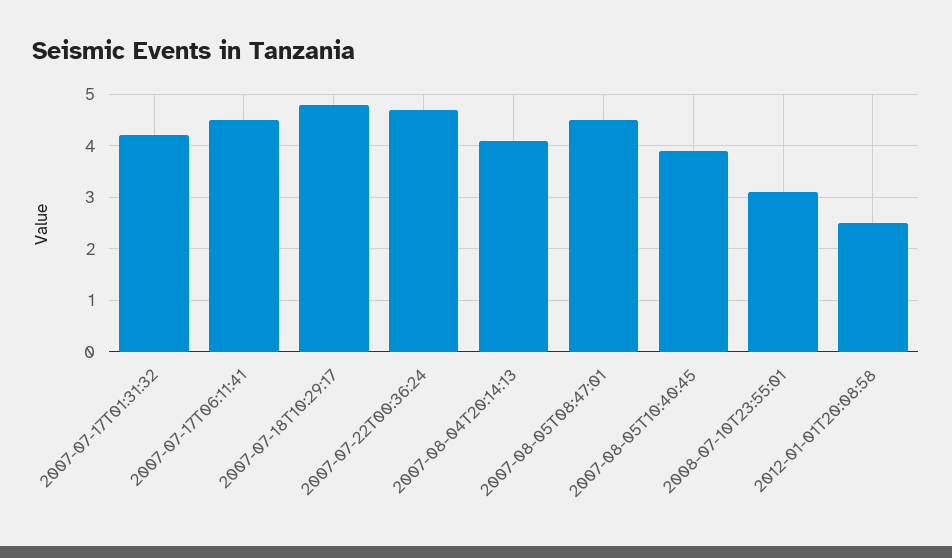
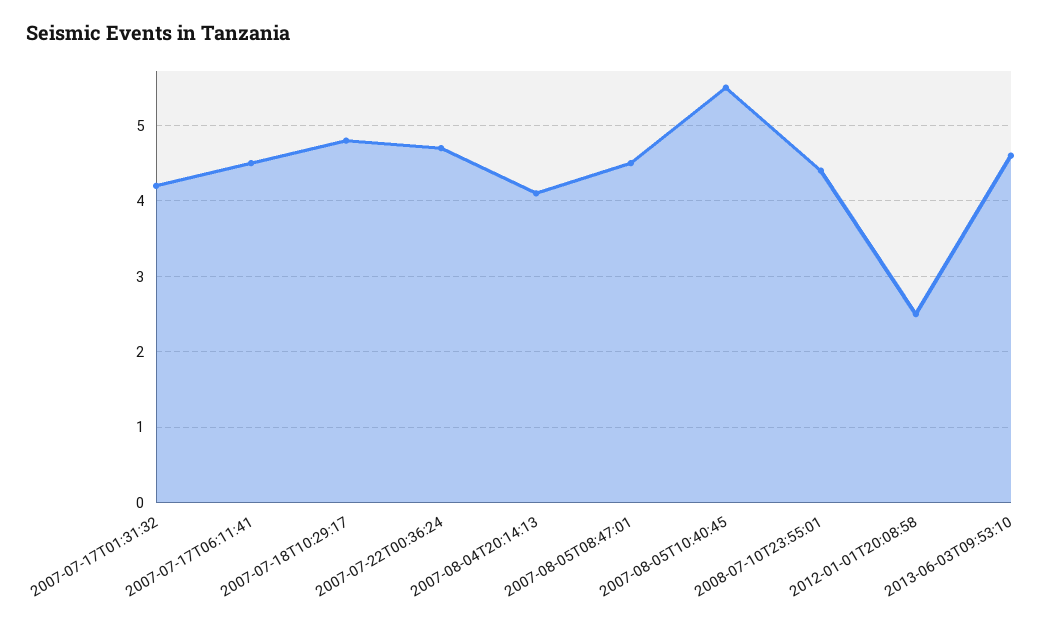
2007-08-05T10:40:45: 4 -> 5.5
2008-07-10T23:55:01: 3 -> 4.4
2013-06-03T09:53:10: none -> 4.6

